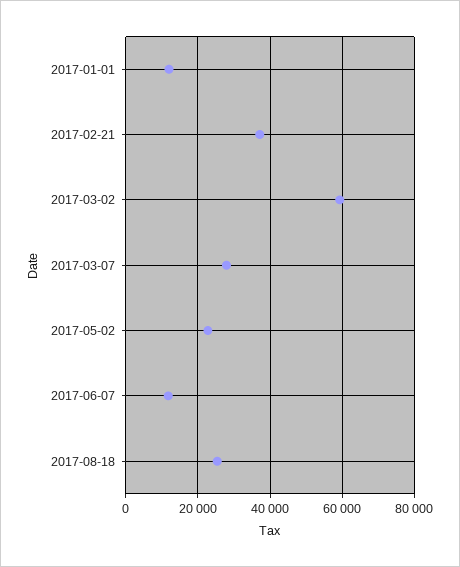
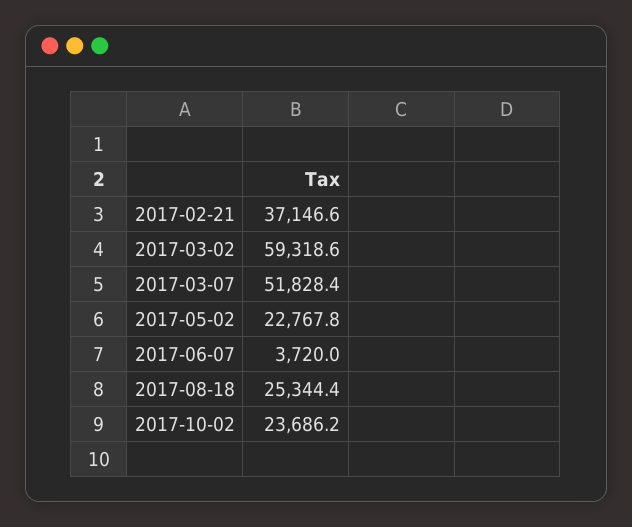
2017-01-01: 12000 -> none
2017-03-07: 28000 -> 51828.4
2017-06-07: 12000 -> 3720
2017-10-02: none -> 23686.2

